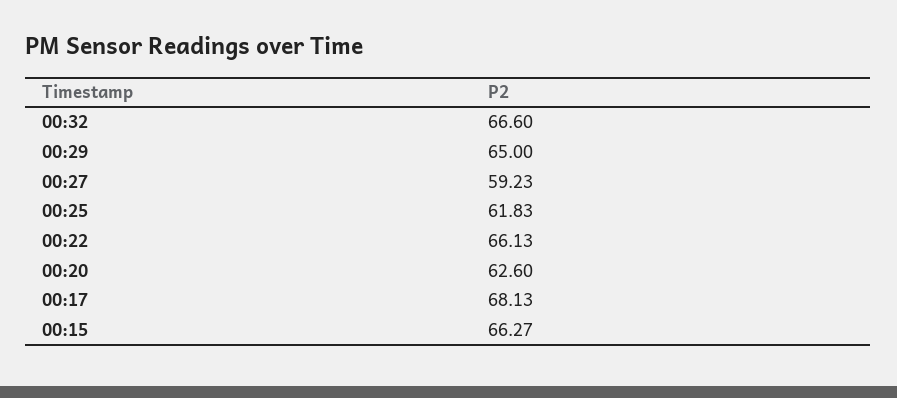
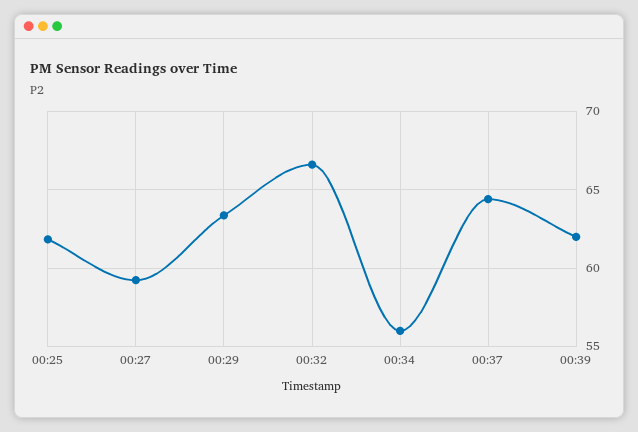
00:29: 65 -> 63.5
00:22: 66.13 -> none
00:20: 62.6 -> none
00:17: 68.13 -> none
00:15: 66.27 -> none
00:34: none -> 56
00:37: none -> 64.5
00:39: none -> 62

